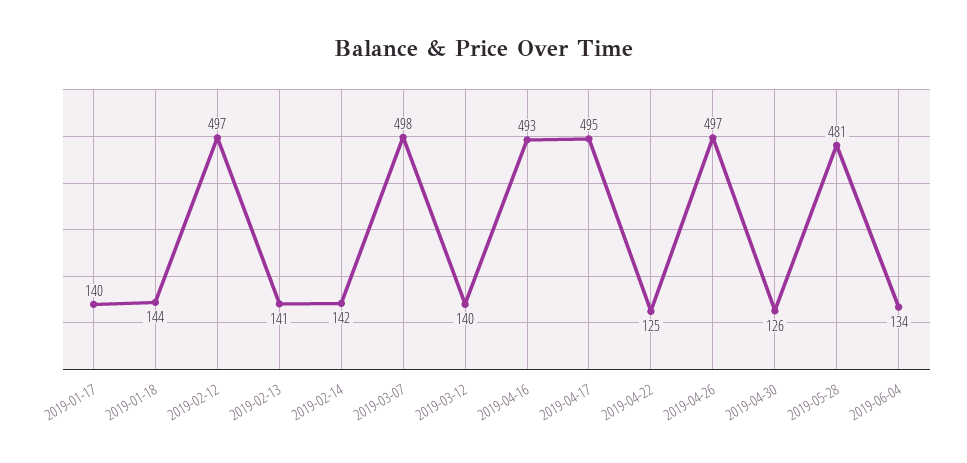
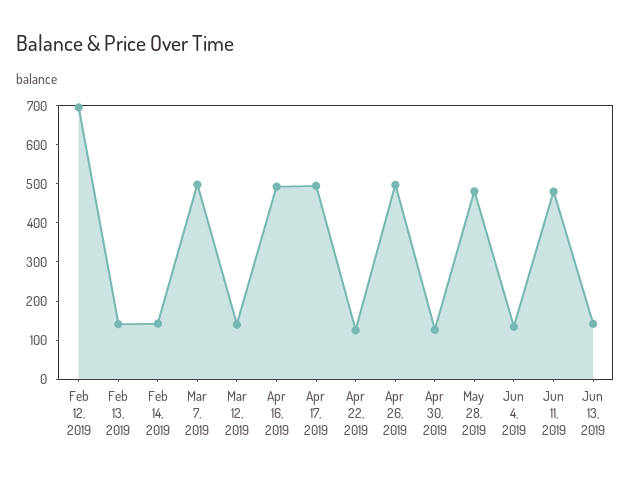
2019-01-17: 140 -> none
2019-01-18: 144 -> none
2019-02-12: 497 -> 700
Jun 11, 2019: none -> 475
Jun 13, 2019: none -> 150

